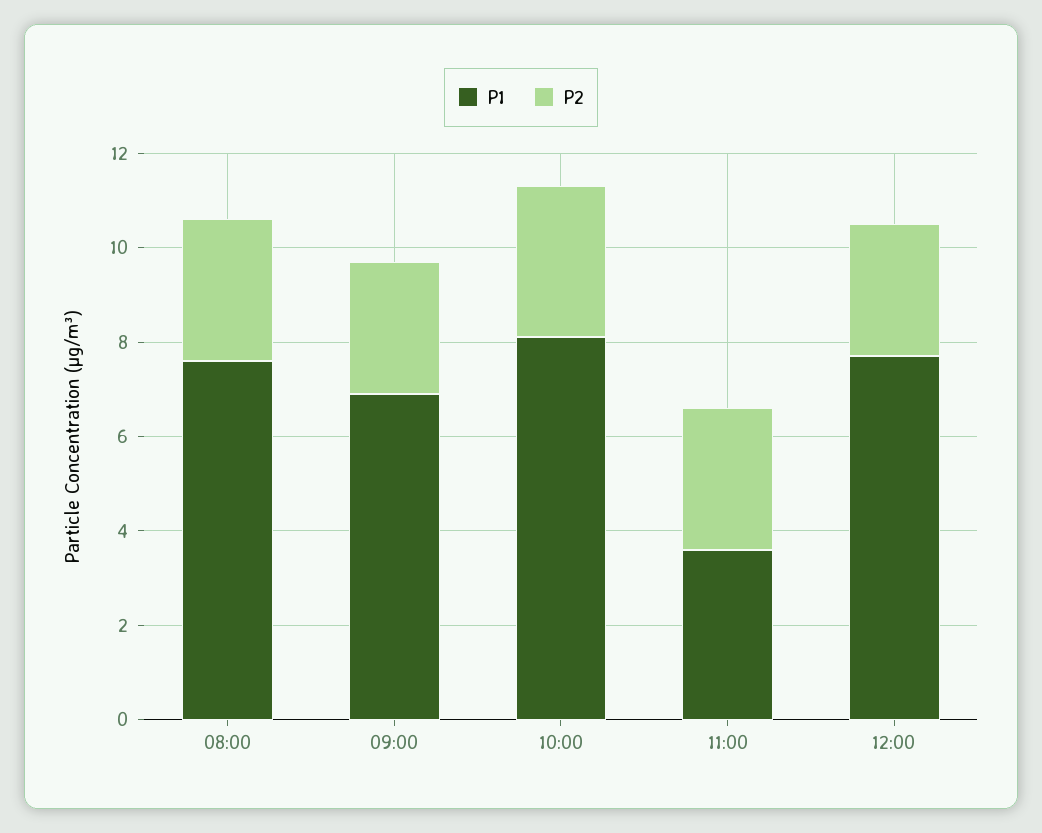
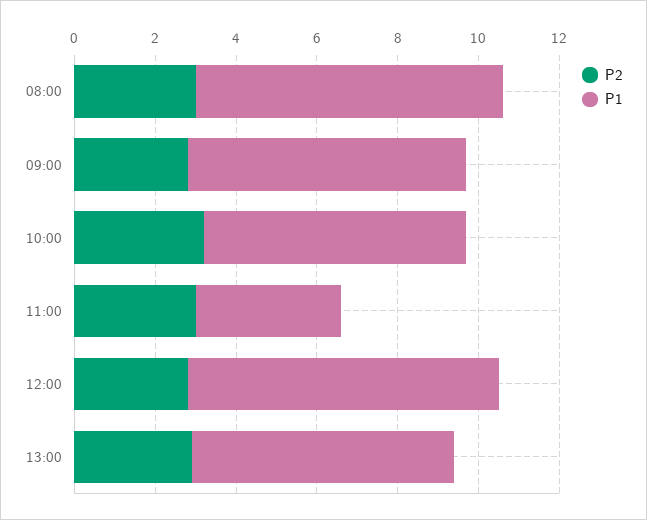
P1, 10:00: 8 -> 6.5
P2, 13:00: none -> 3
P1, 13:00: none -> 6.5

